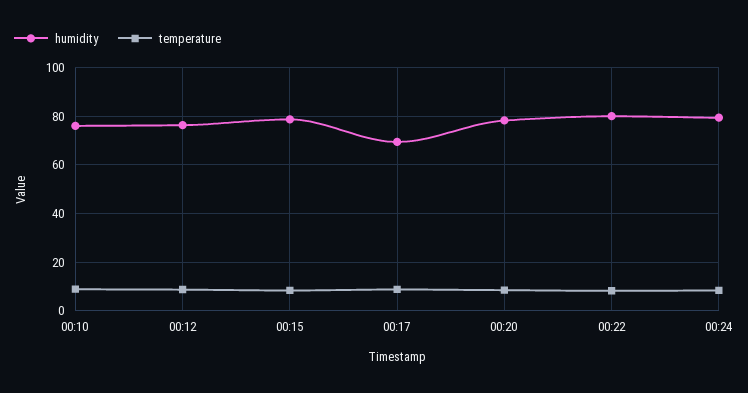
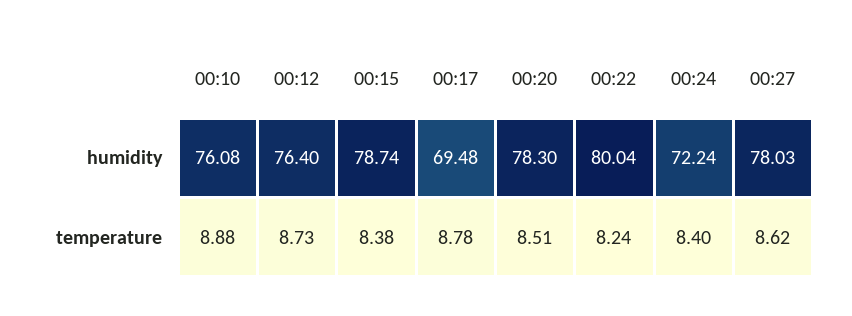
humidity, 00:24: 80 -> 72.24
humidity, 00:27: none -> 78.03
temperature, 00:27: none -> 8.62

